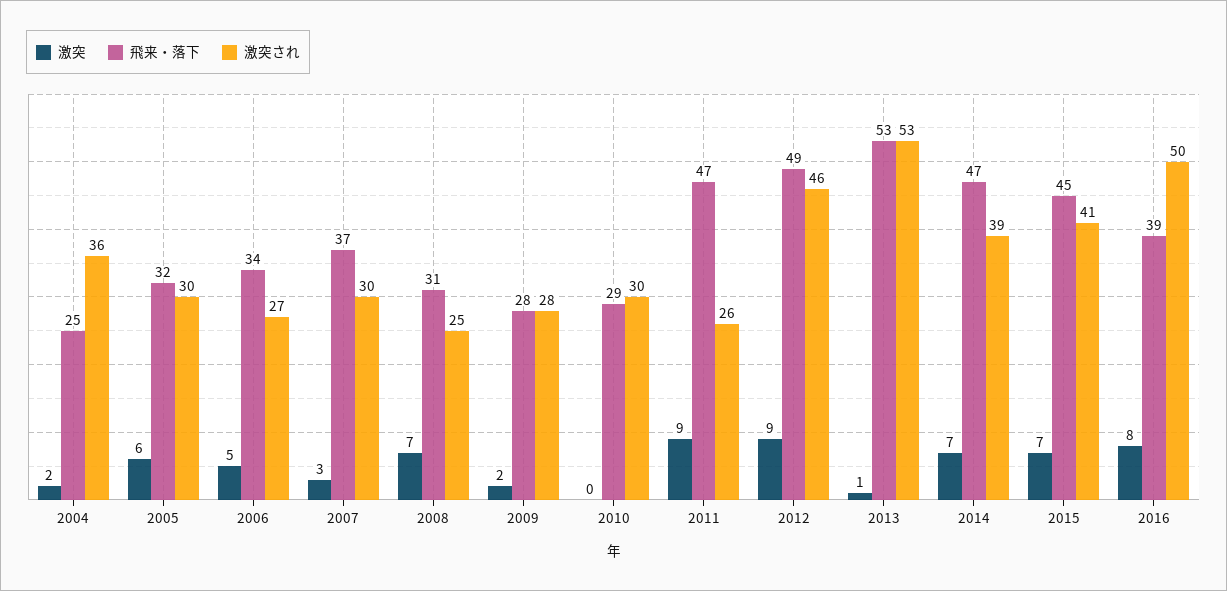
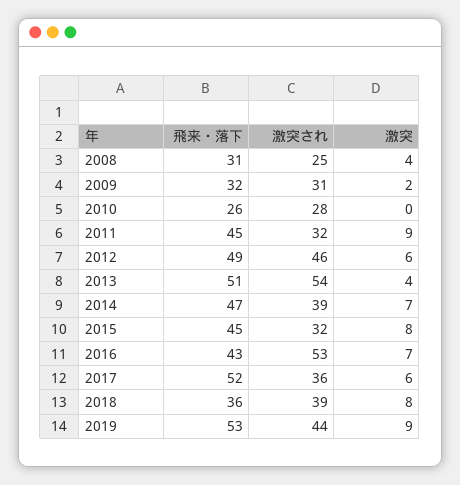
激突, 2004: 2 -> none
飛来・落下, 2004: 25 -> none
激突され, 2004: 36 -> none
激突, 2005: 6 -> none
飛来・落下, 2005: 32 -> none
激突され, 2005: 30 -> none
激突, 2006: 5 -> none
飛来・落下, 2006: 34 -> none
激突され, 2006: 27 -> none
激突, 2007: 3 -> none
飛来・落下, 2007: 37 -> none
激突され, 2007: 30 -> none
激突, 2008: 7 -> 4
飛来・落下, 2009: 28 -> 32
激突され, 2009: 28 -> 31
飛来・落下, 2010: 29 -> 26
激突され, 2010: 30 -> 28
飛来・落下, 2011: 47 -> 45
激突され, 2011: 26 -> 32
激突, 2012: 9 -> 6
激突, 2013: 1 -> 4
飛来・落下, 2013: 53 -> 51
激突され, 2013: 53 -> 54
激突, 2015: 7 -> 8
激突され, 2015: 41 -> 32
激突, 2016: 8 -> 7
飛来・落下, 2016: 39 -> 43
激突され, 2016: 50 -> 53
飛来・落下, 2017: none -> 52
激突され, 2017: none -> 36
激突, 2017: none -> 6
飛来・落下, 2018: none -> 36
激突され, 2018: none -> 39
激突, 2018: none -> 8
飛来・落下, 2019: none -> 53
激突され, 2019: none -> 44
激突, 2019: none -> 9

